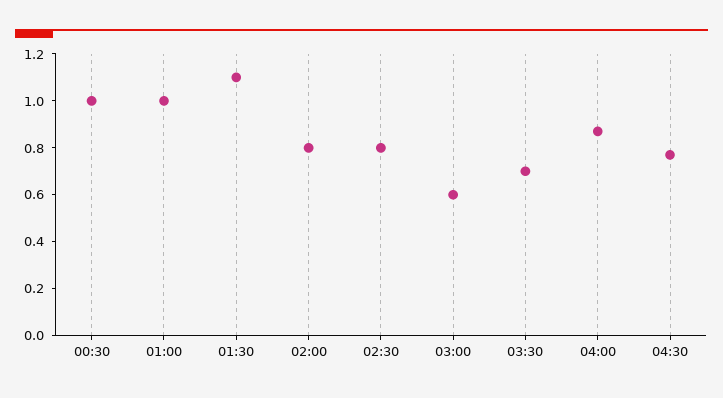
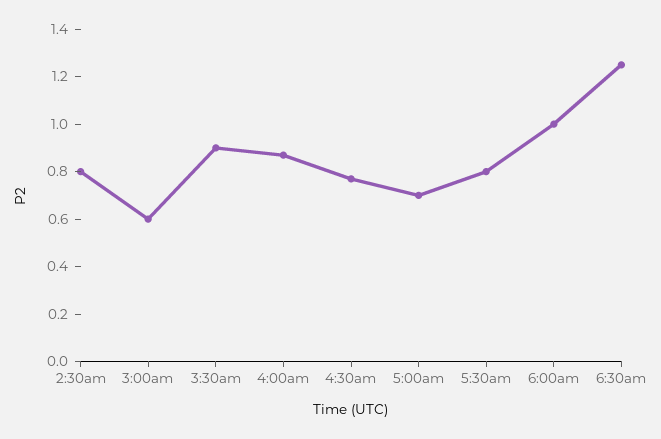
00:30: 1 -> none
01:00: 1 -> none
01:30: 1.1 -> none
02:00: 0.8 -> none
03:30: 0.7 -> 0.9
5:00am: none -> 0.7
5:30am: none -> 0.8
6:00am: none -> 1
6:30am: none -> 1.25

